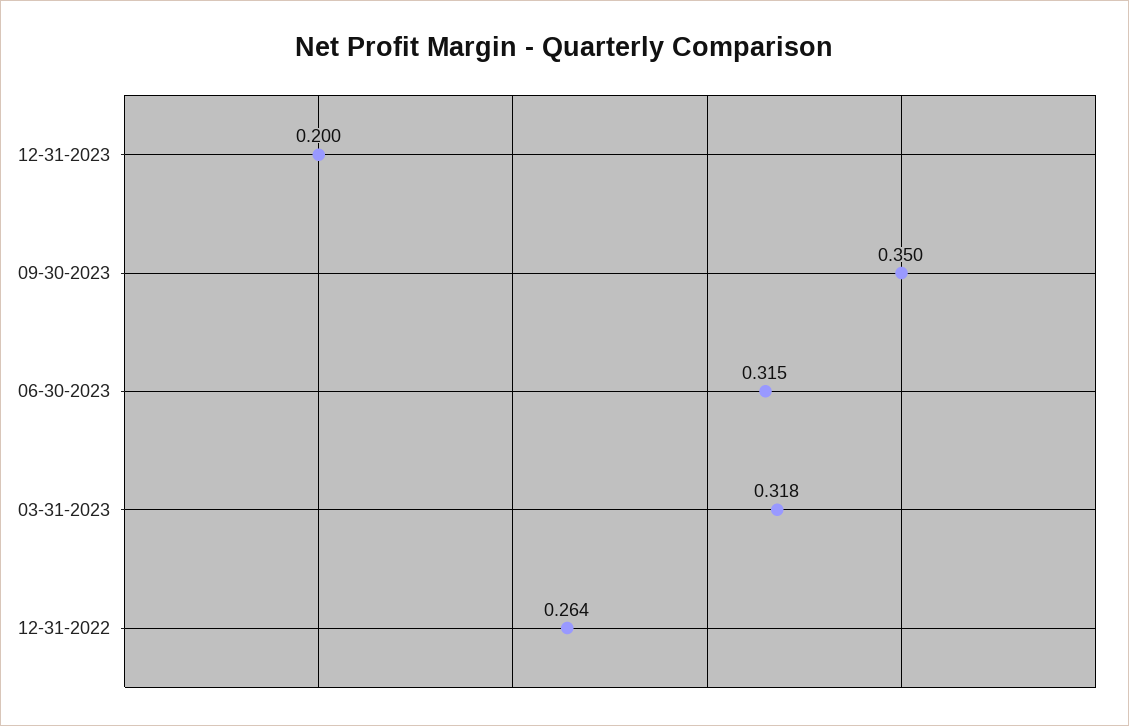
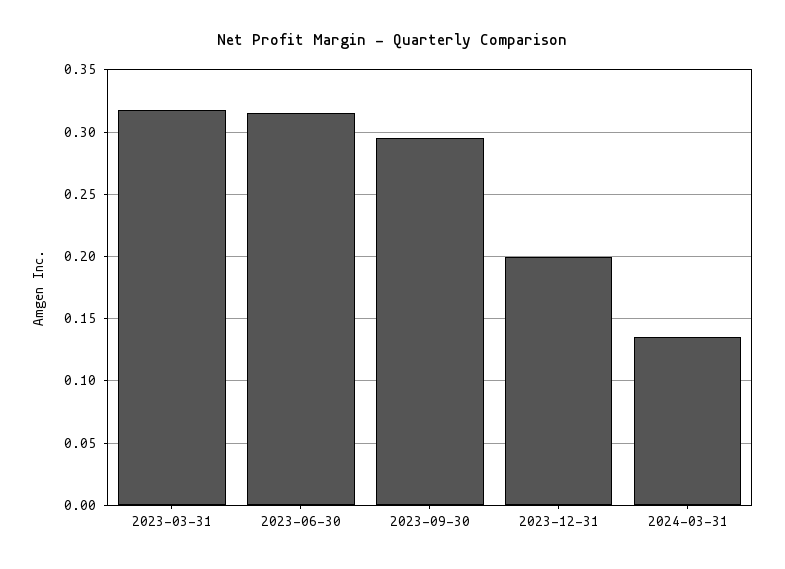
09-30-2023: 0.35 -> 0.295
12-31-2022: 0.264 -> none
2024-03-31: none -> 0.135

